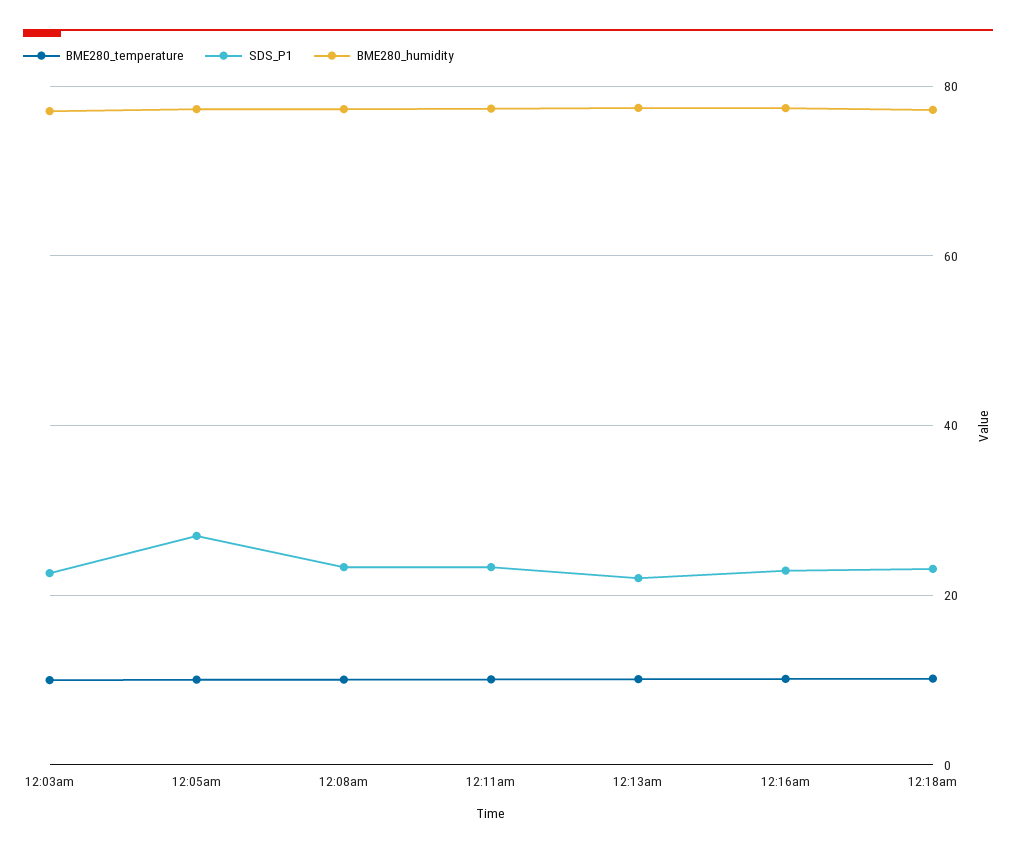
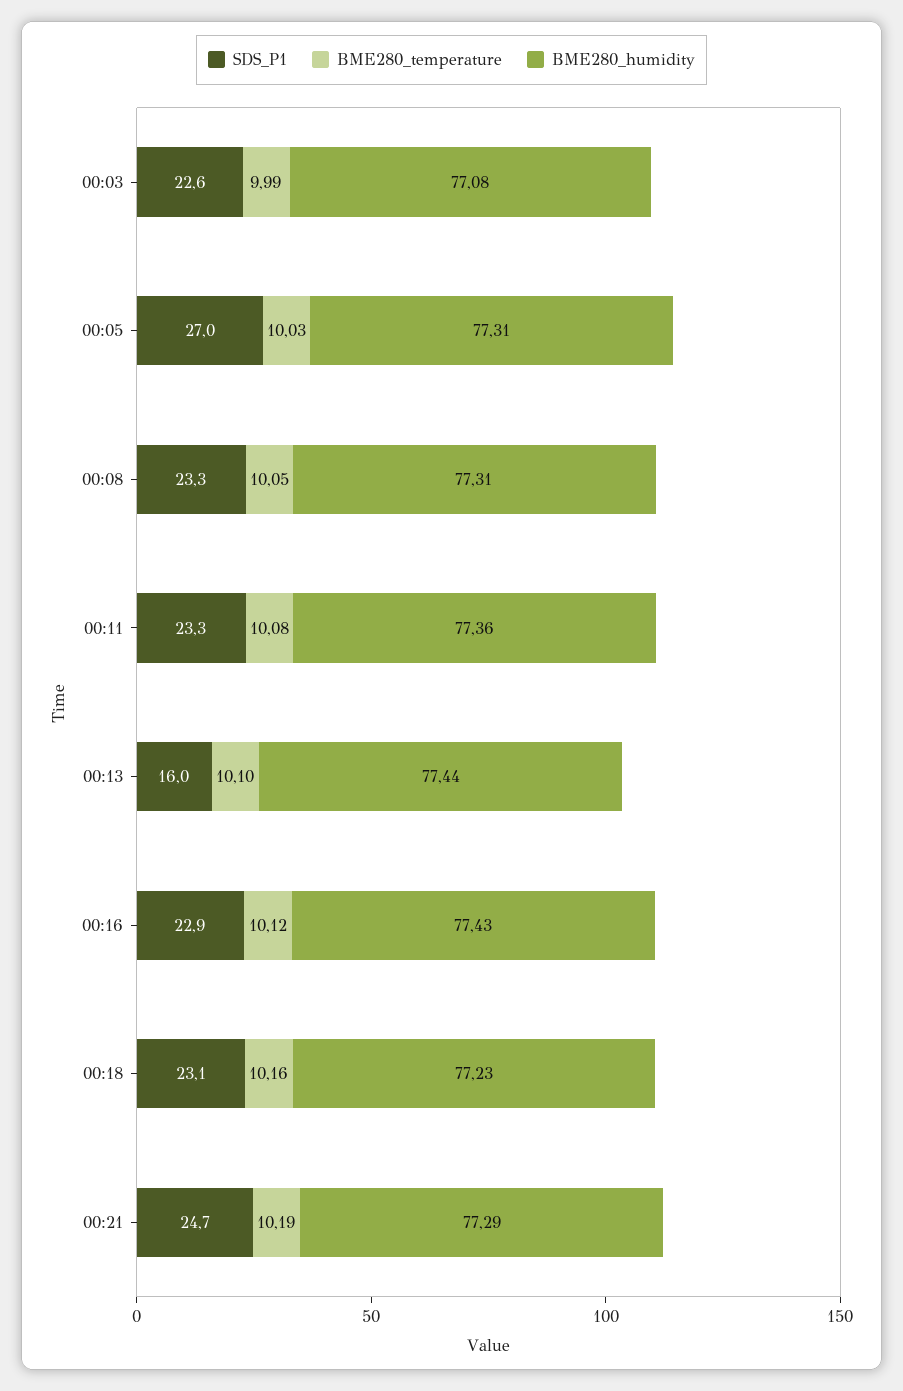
SDS_P1, 12:13am: 22 -> 16
SDS_P1, 00:21: none -> 24.7
BME280_temperature, 00:21: none -> 10.19
BME280_humidity, 00:21: none -> 77.29

